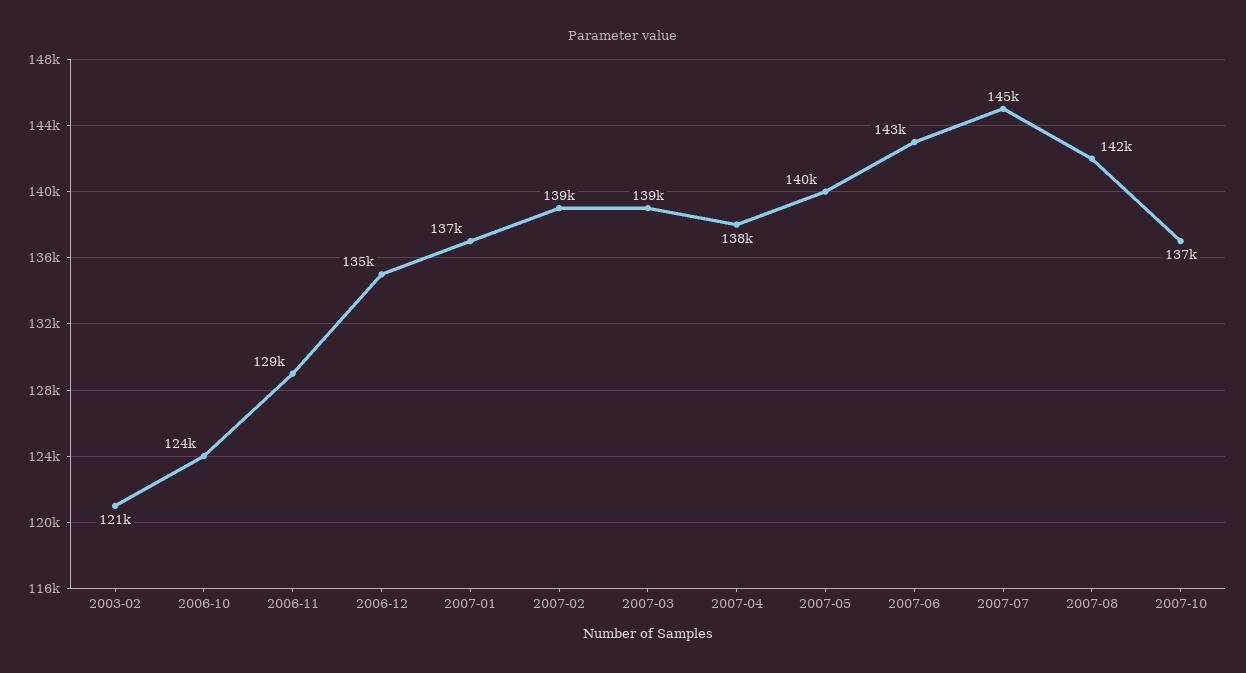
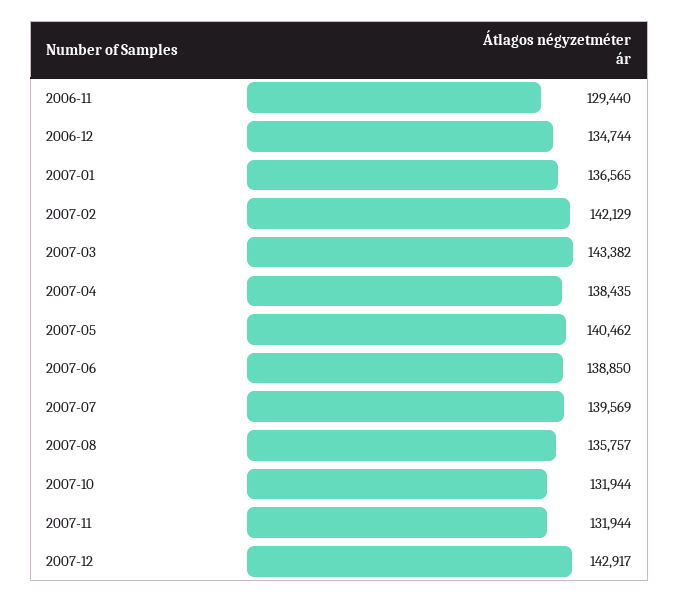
2003-02: 121000 -> none
2006-10: 124000 -> none
2007-02: 139000 -> 142129
2007-03: 139000 -> 143382
2007-06: 143000 -> 138850
2007-07: 145000 -> 139569
2007-08: 142000 -> 135757
2007-10: 137000 -> 131944
2007-11: none -> 131944
2007-12: none -> 142917

